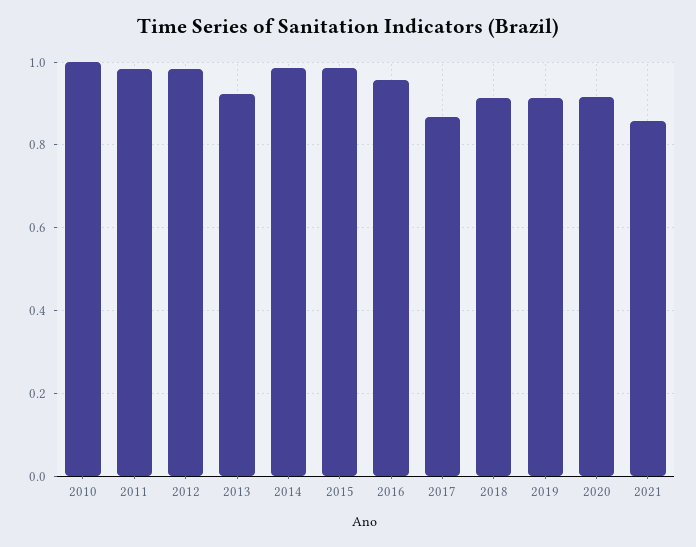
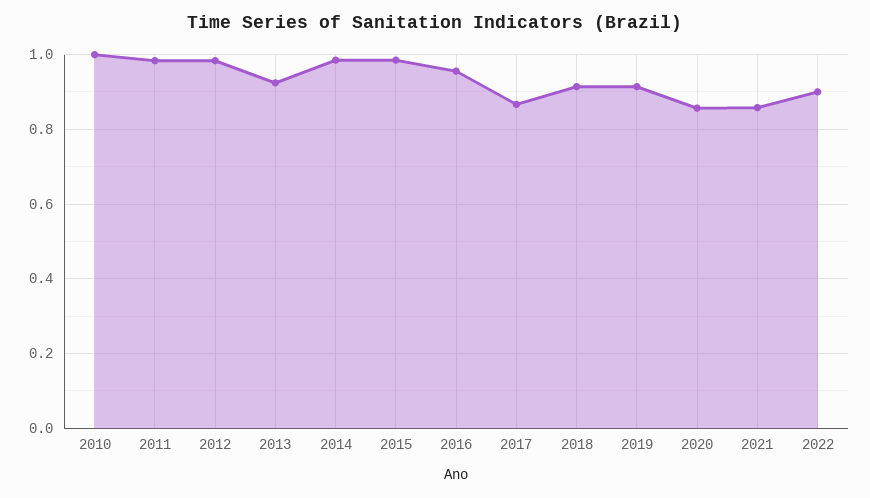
2020: 0.92 -> 0.86
2022: none -> 0.9

